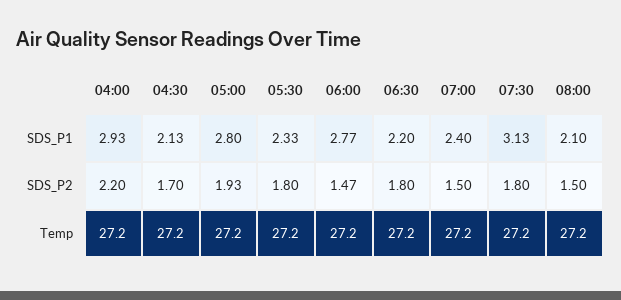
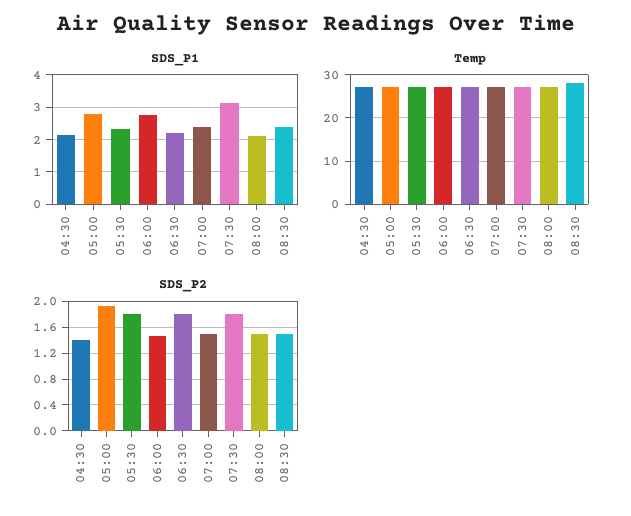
SDS_P1, 04:00: 2.93 -> none
SDS_P2, 04:00: 2.2 -> none
SDS_P2, 04:30: 1.7 -> 1.4
Temp, 04:00: 27.2 -> none
SDS_P1, 08:30: none -> 2.4
Temp, 08:30: none -> 28
SDS_P2, 08:30: none -> 1.5

